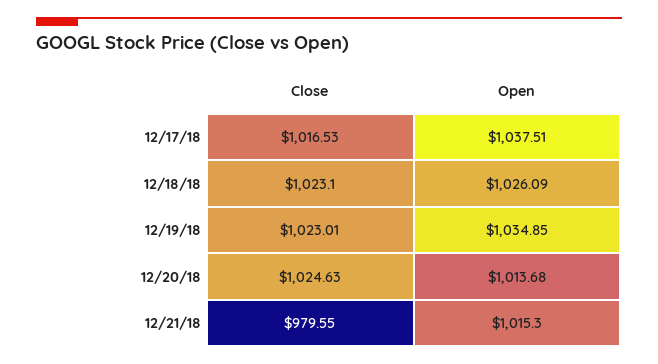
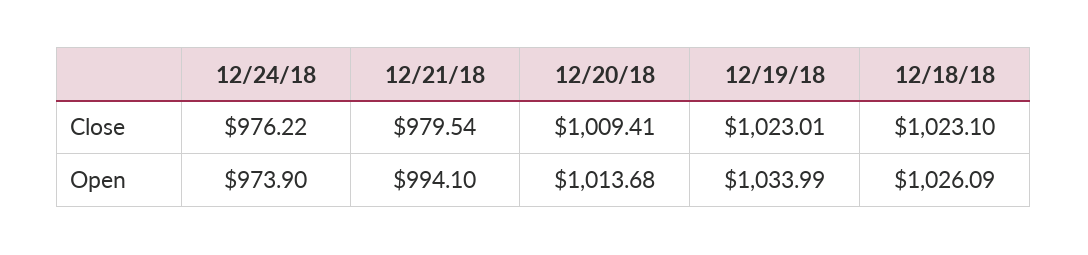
Close, 12/17/18: 1016.53 -> none
Open, 12/17/18: 1037.51 -> none
Open, 12/19/18: 1034.85 -> 1033.99
Close, 12/20/18: 1024.63 -> 1009.41
Close, 12/21/18: 979.55 -> 979.54
Open, 12/21/18: 1015.3 -> 994.1
Close, 12/24/18: none -> 976.22
Open, 12/24/18: none -> 973.9

